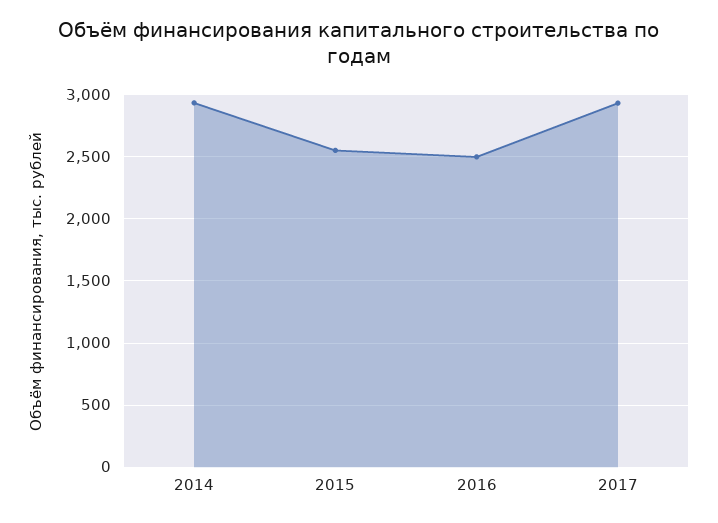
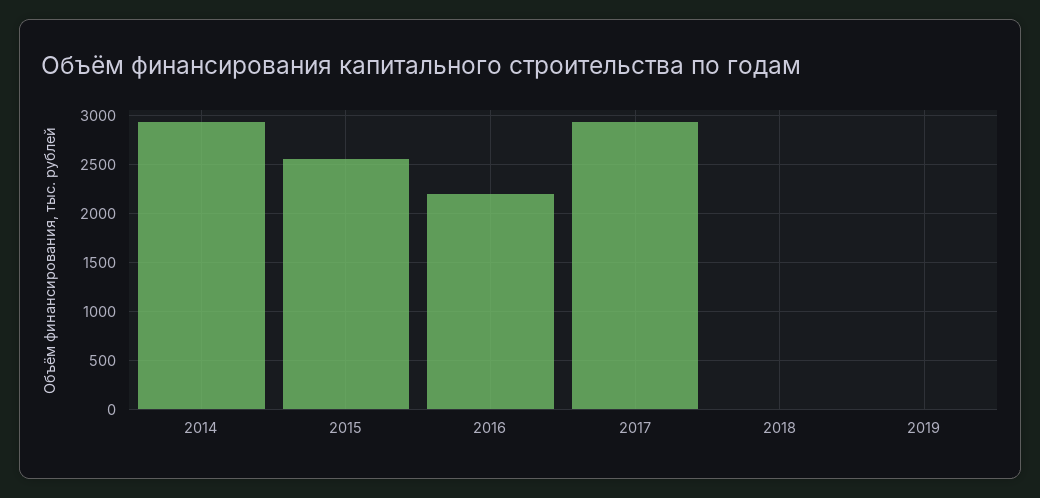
2016: 2500 -> 2200
2018: none -> 0
2019: none -> 0

